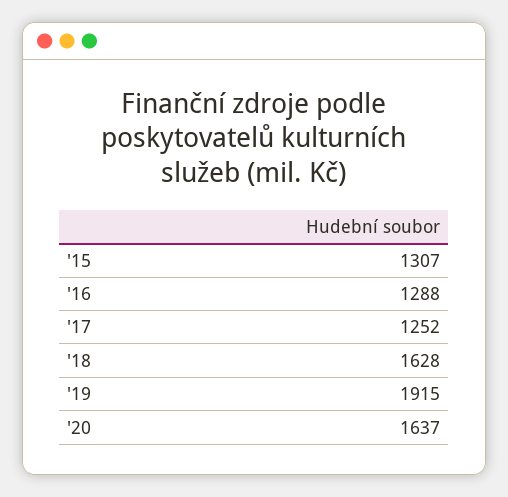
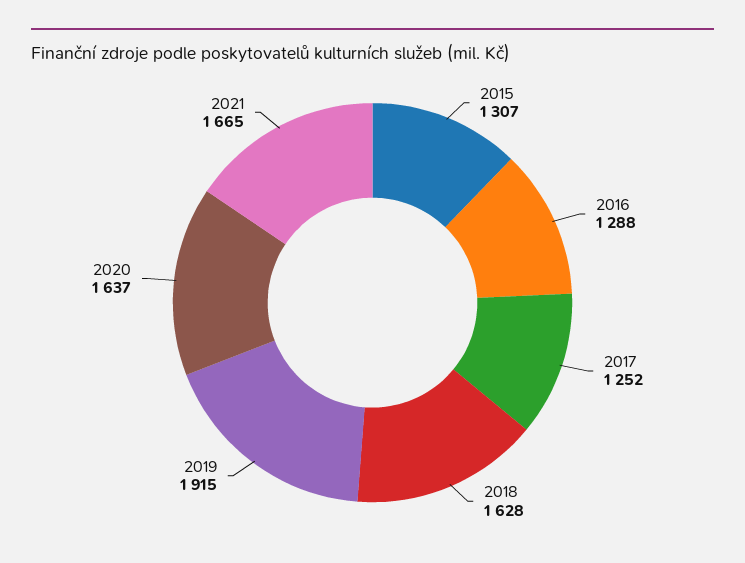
2021: none -> 1665

